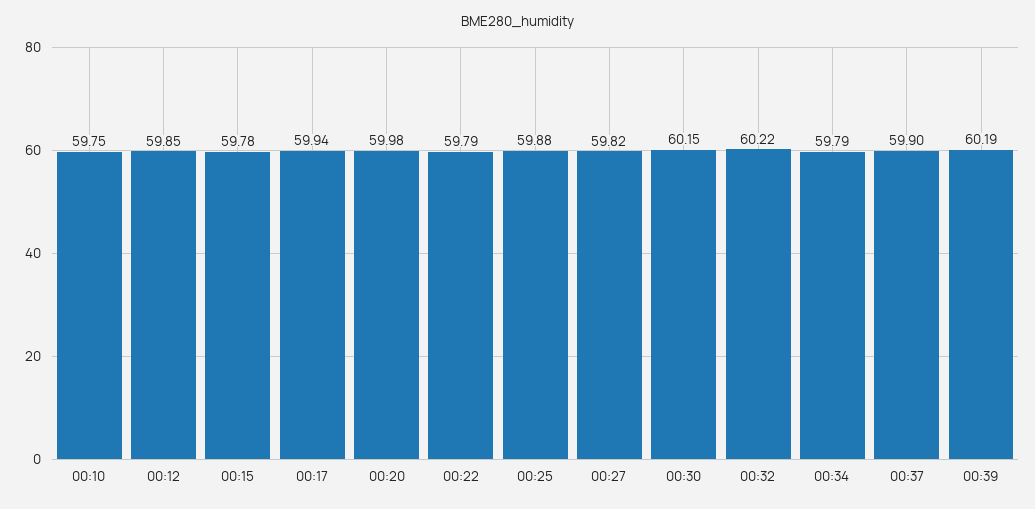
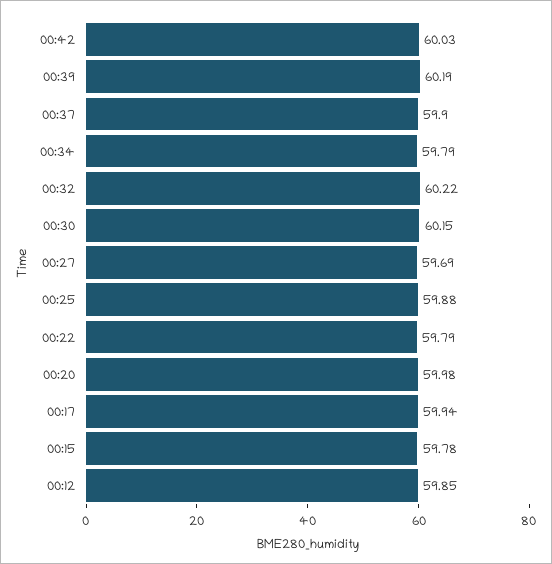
00:10: 59.75 -> none
00:27: 59.82 -> 59.69
00:42: none -> 60.03

